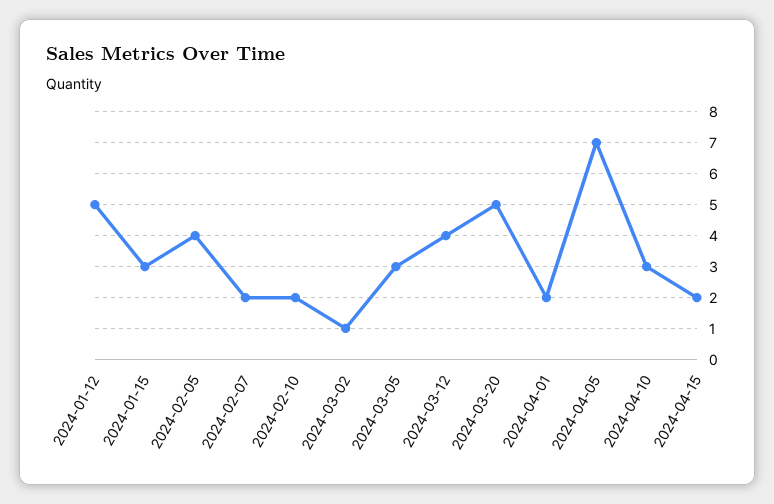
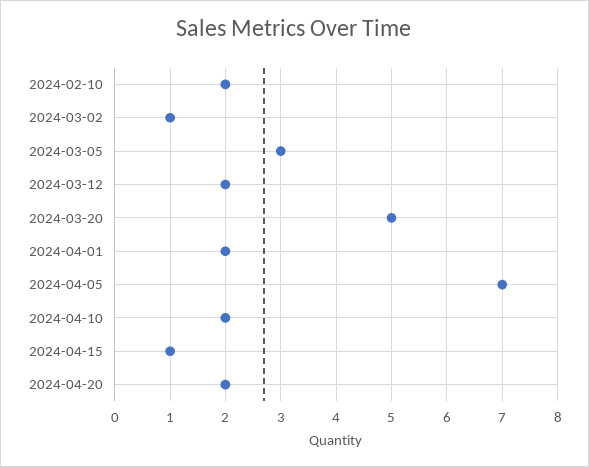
2024-01-12: 5 -> none
2024-01-15: 3 -> none
2024-02-05: 4 -> none
2024-02-07: 2 -> none
2024-03-12: 4 -> 2
2024-04-10: 3 -> 2
2024-04-15: 2 -> 1
2024-04-20: none -> 2

